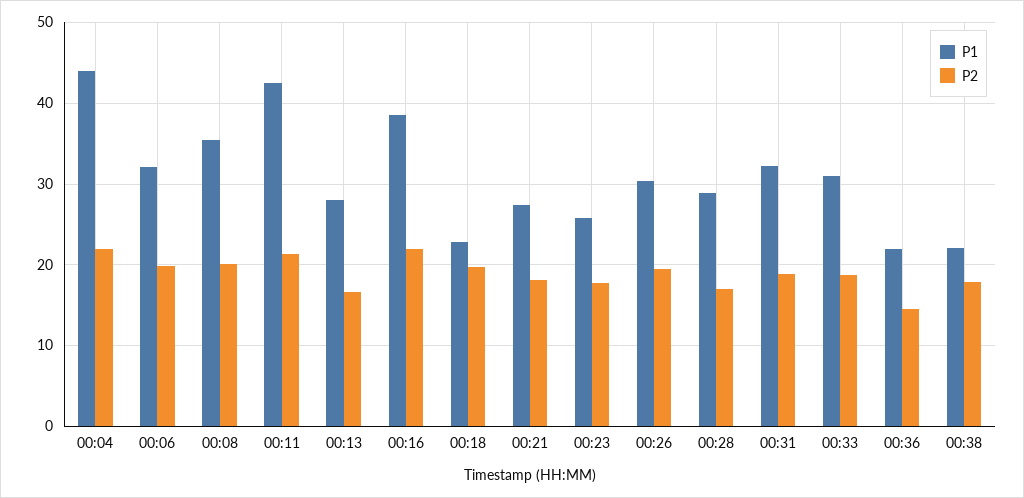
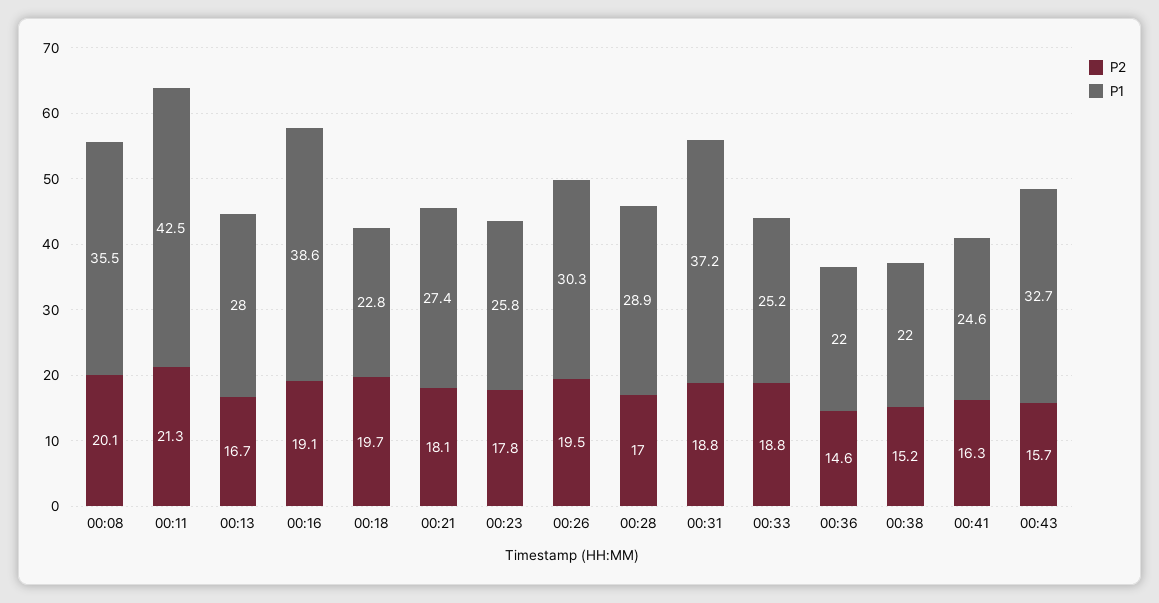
P1, 00:04: 44 -> none
P2, 00:04: 22 -> none
P1, 00:06: 32 -> none
P2, 00:06: 20 -> none
P2, 00:16: 22 -> 19.1
P1, 00:31: 32 -> 37.2
P1, 00:33: 31 -> 25.2
P2, 00:38: 18 -> 15.2
P2, 00:41: none -> 16.3
P1, 00:41: none -> 24.6
P2, 00:43: none -> 15.7
P1, 00:43: none -> 32.7

